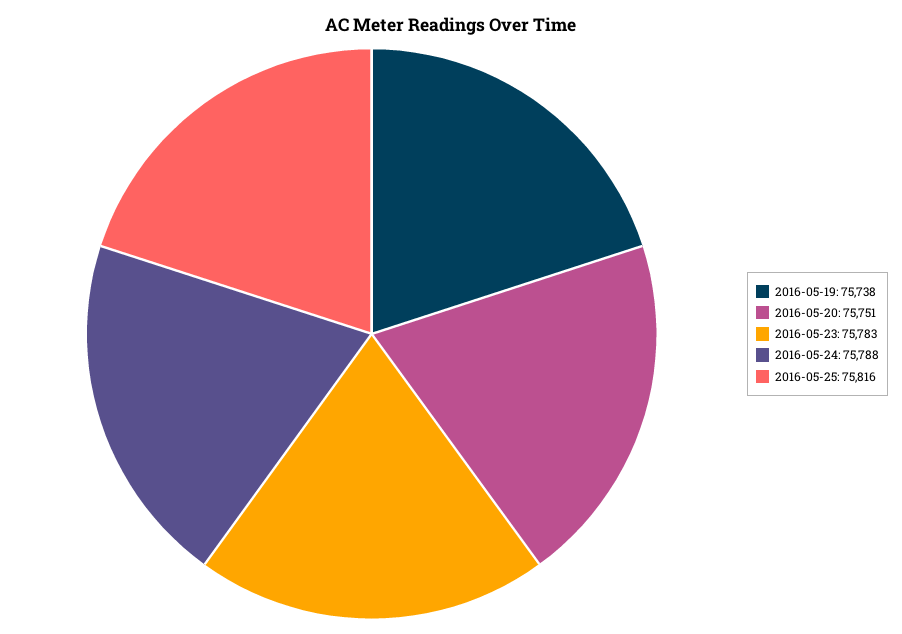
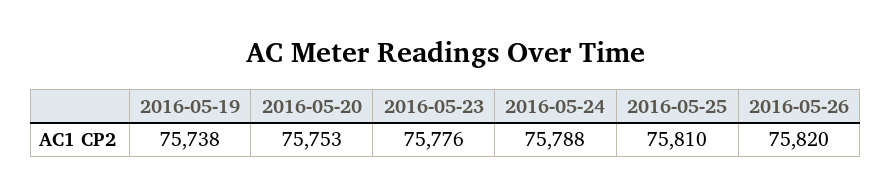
2016-05-20: 75751 -> 75753
2016-05-23: 75783 -> 75776
2016-05-25: 75816 -> 75810
2016-05-26: none -> 75820

